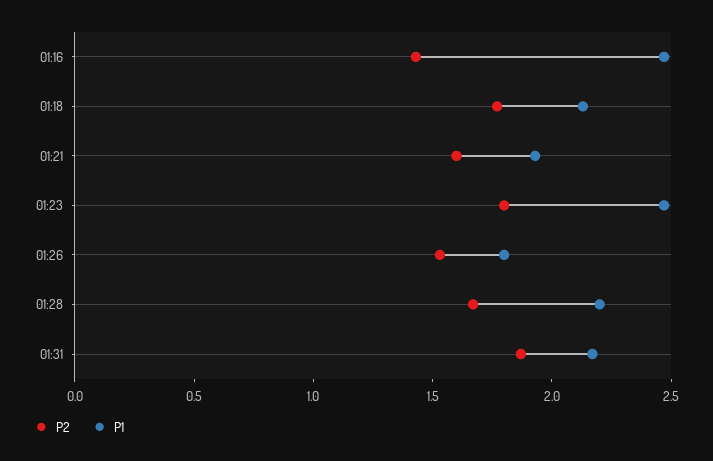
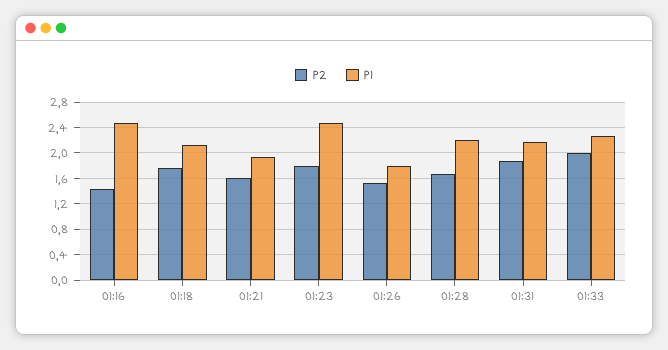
P2, 01:33: none -> 2
P1, 01:33: none -> 2.3

